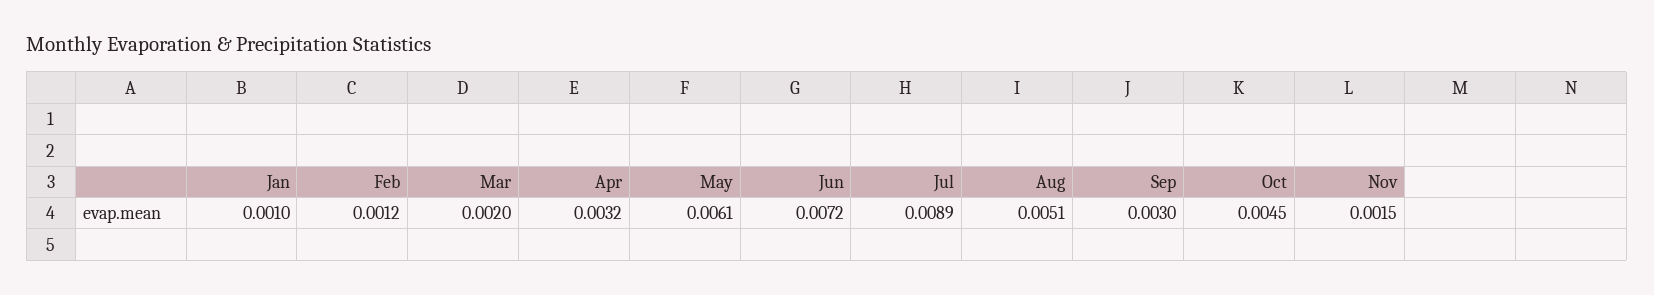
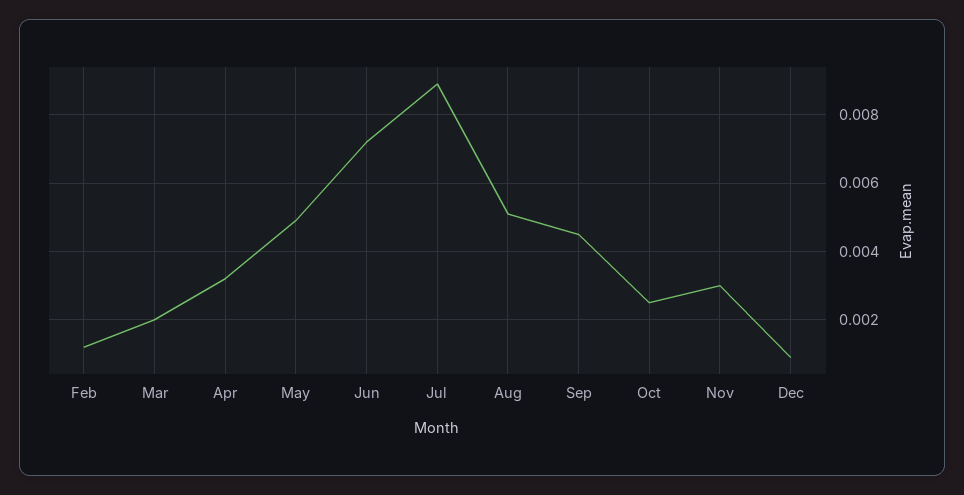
Jan: 0.001 -> none
May: 0.0061 -> 0.005
Sep: 0.003 -> 0.0045
Oct: 0.0045 -> 0.0025
Nov: 0.0015 -> 0.003
Dec: none -> 0.001

